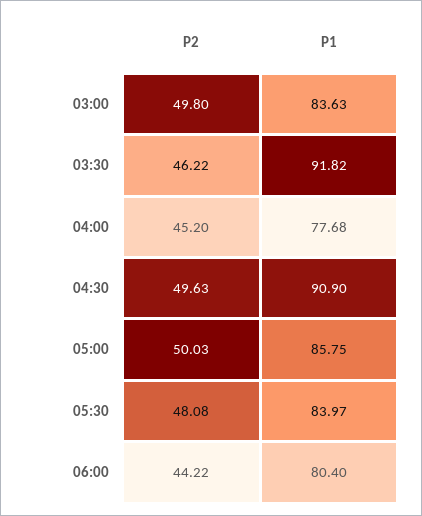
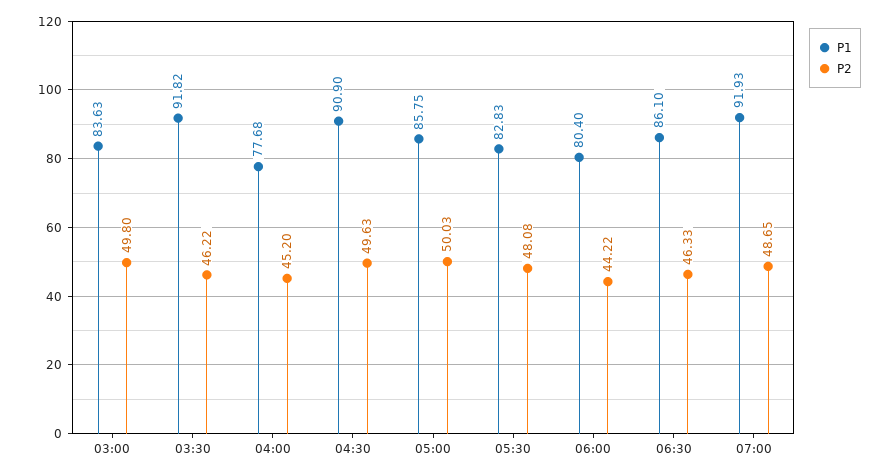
P1, 05:30: 83.97 -> 82.83
P1, 06:30: none -> 86.1
P2, 06:30: none -> 46.33
P1, 07:00: none -> 91.93
P2, 07:00: none -> 48.65

